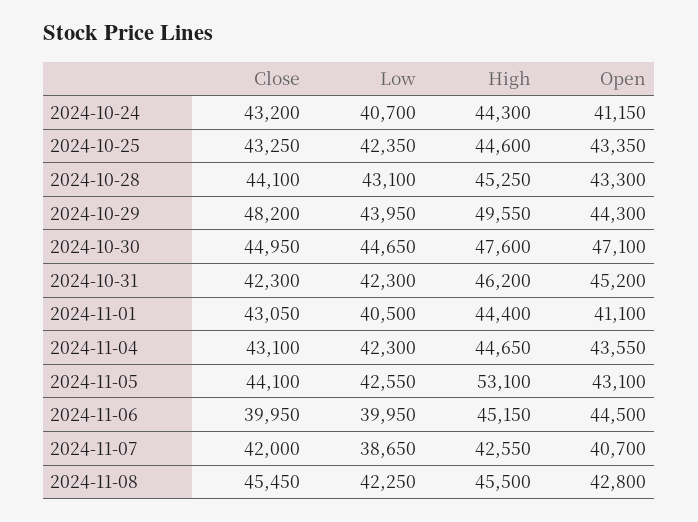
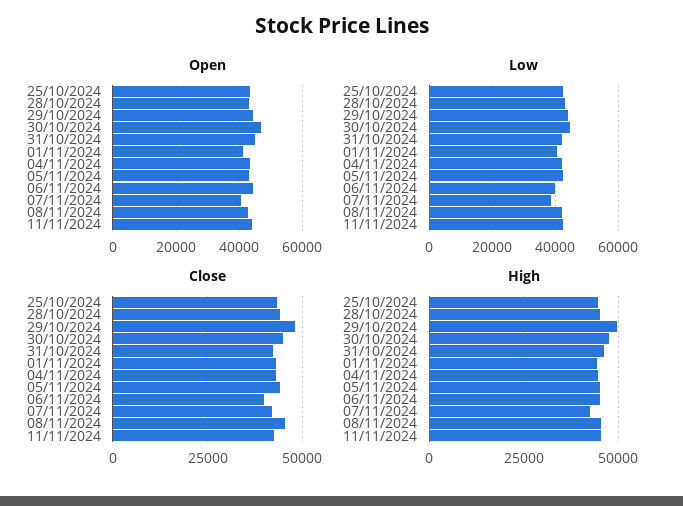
Close, 2024-10-24: 43200 -> none
Low, 2024-10-24: 40700 -> none
High, 2024-10-24: 44300 -> none
Open, 2024-10-24: 41150 -> none
High, 2024-11-05: 53100 -> 45000
Open, 11/11/2024: none -> 44000
Low, 11/11/2024: none -> 42000
Close, 11/11/2024: none -> 42500
High, 11/11/2024: none -> 45000

